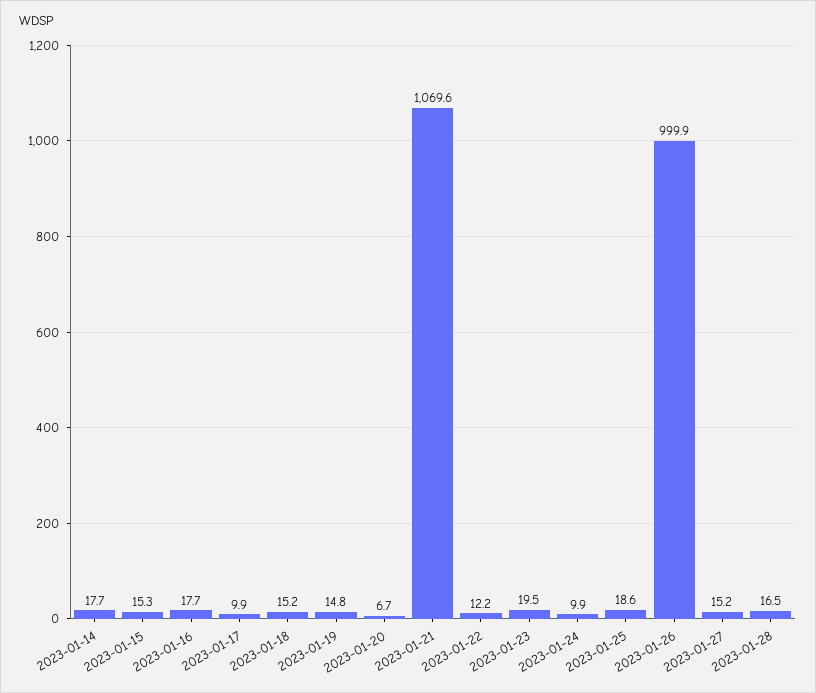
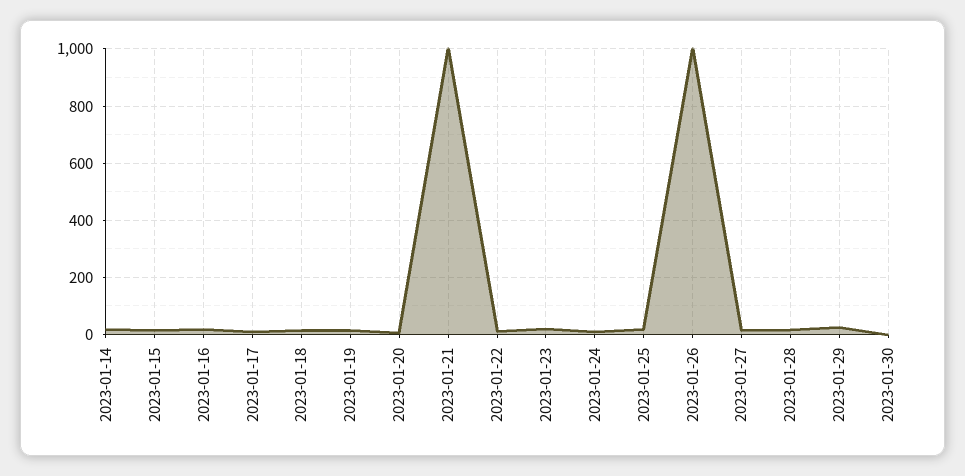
2023-01-21: 1069.6 -> 1000
2023-01-29: none -> 25
2023-01-30: none -> 0

